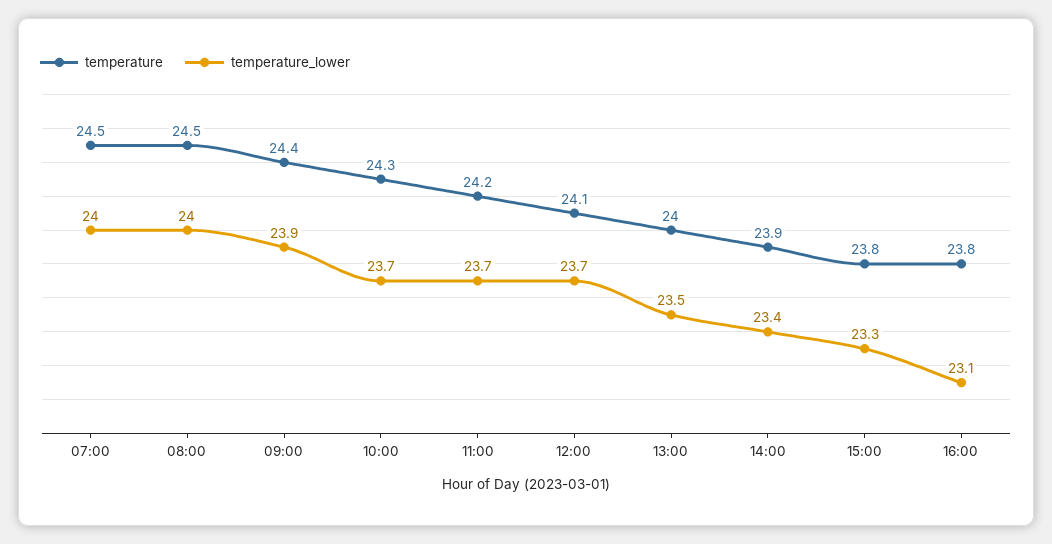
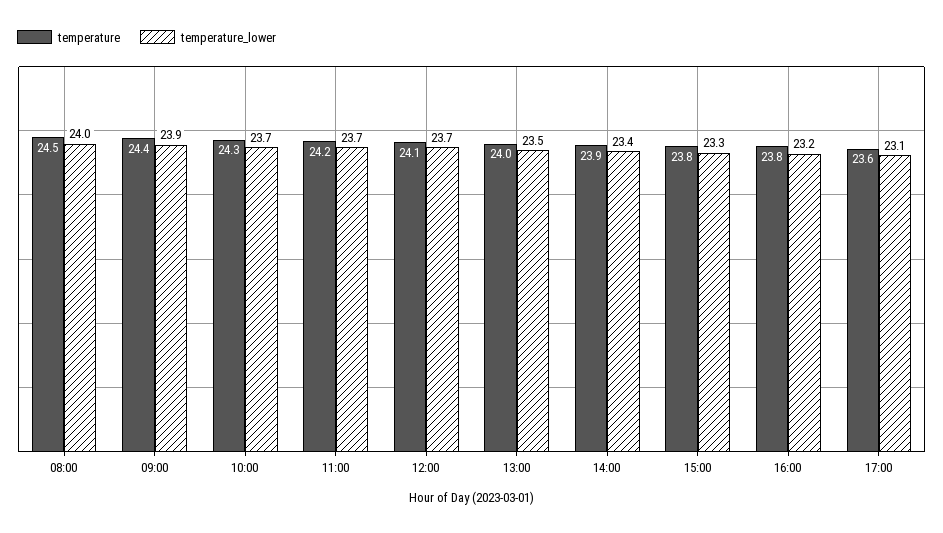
temperature, 07:00: 24.5 -> none
temperature_lower, 07:00: 24 -> none
temperature_lower, 16:00: 23.1 -> 23.2
temperature, 17:00: none -> 23.6
temperature_lower, 17:00: none -> 23.1

